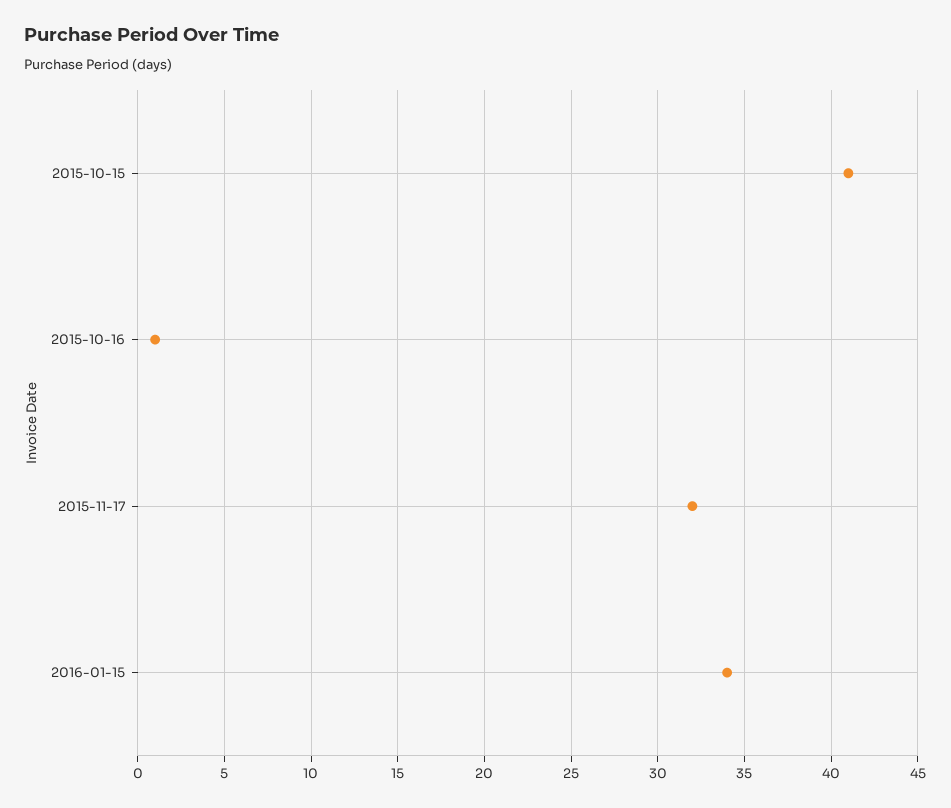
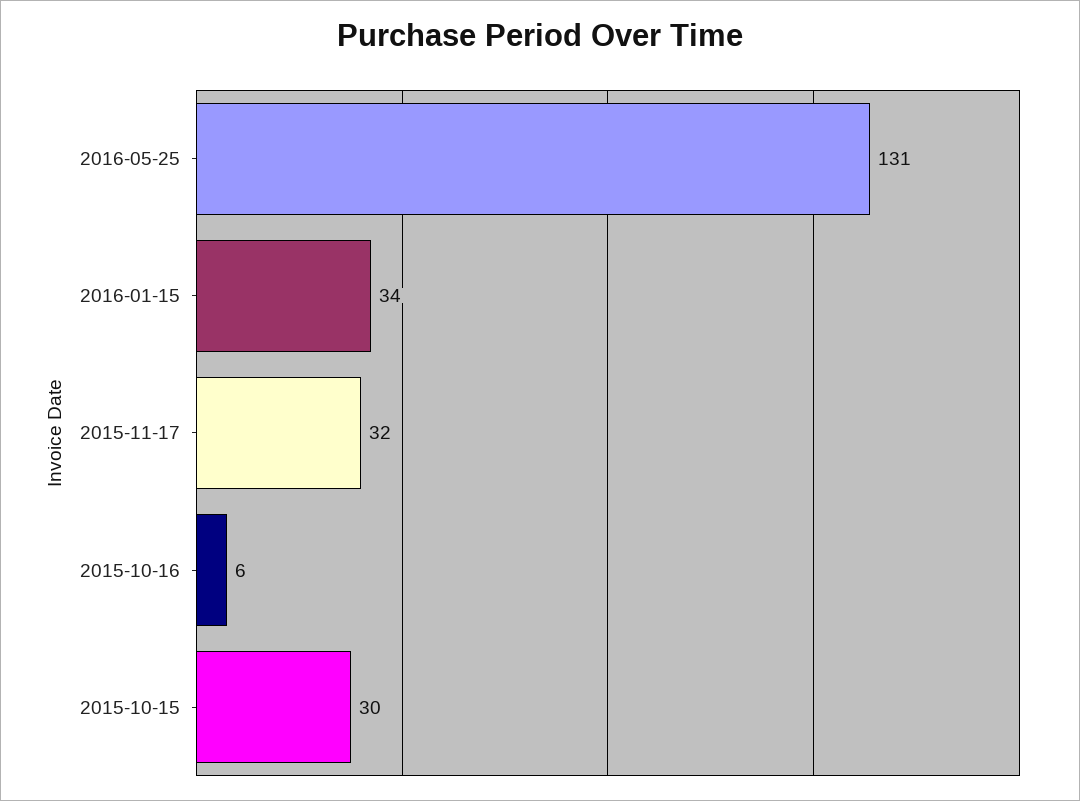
2015-10-15: 41 -> 30
2015-10-16: 1 -> 6
2016-05-25: none -> 131

